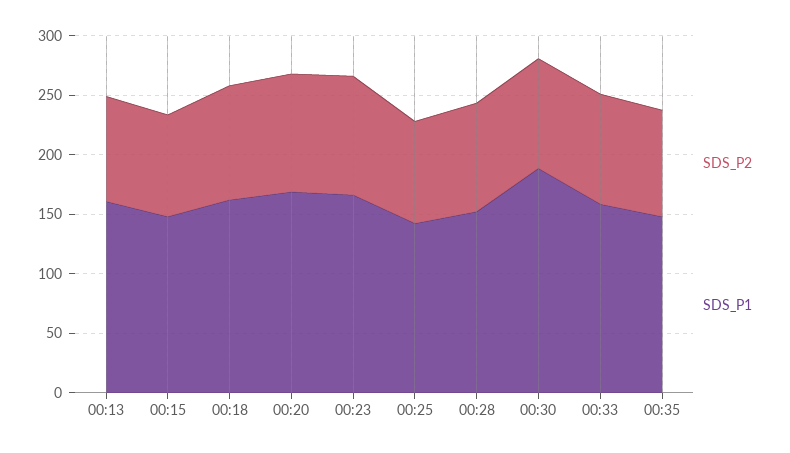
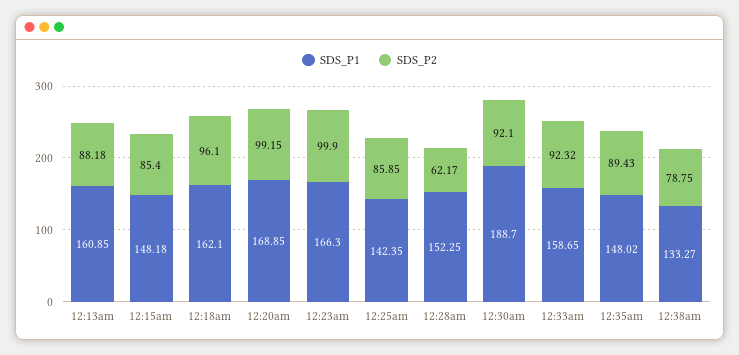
SDS_P2, 00:28: 90 -> 62.17
SDS_P1, 12:38am: none -> 133.27
SDS_P2, 12:38am: none -> 78.75

